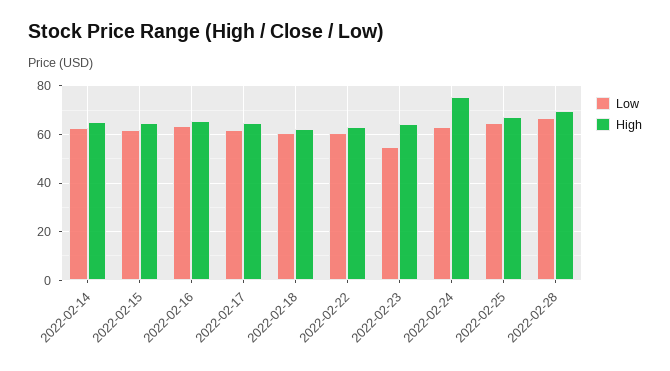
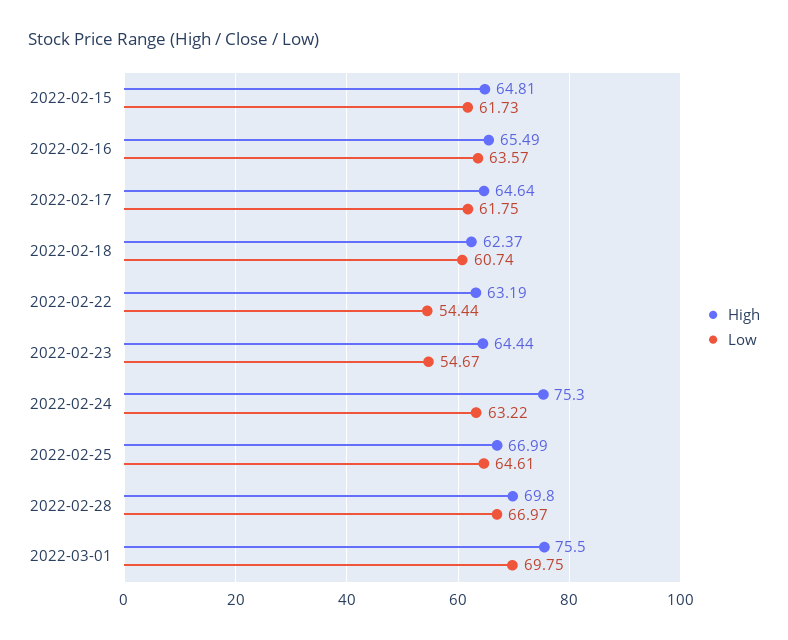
Low, 2022-02-14: 62.5 -> none
High, 2022-02-14: 65 -> none
Low, 2022-02-22: 60 -> 54.44
High, 2022-03-01: none -> 75.5
Low, 2022-03-01: none -> 69.75

